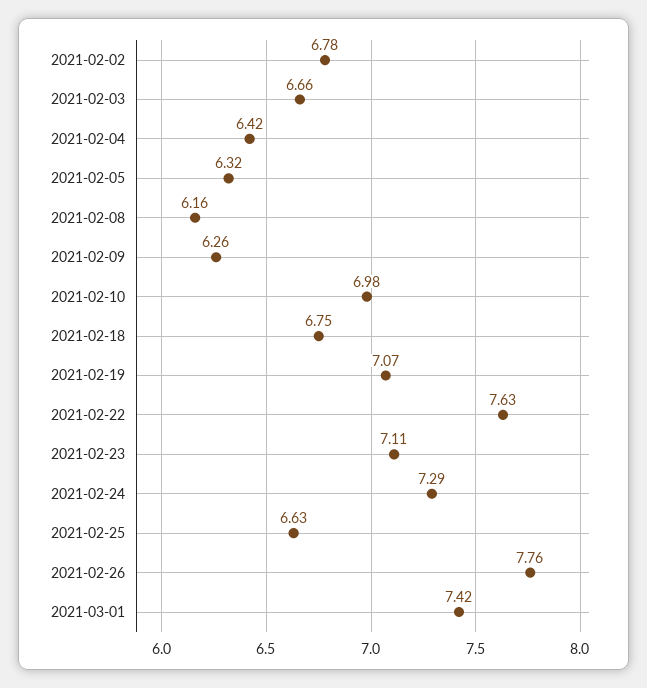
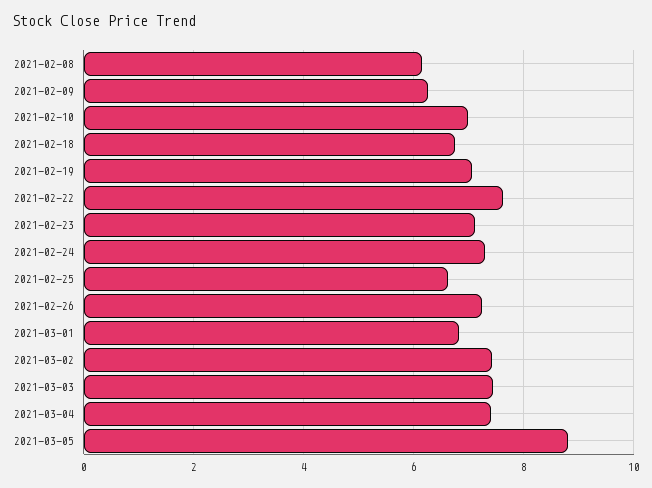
2021-02-02: 6.78 -> none
2021-02-03: 6.66 -> none
2021-02-04: 6.42 -> none
2021-02-05: 6.32 -> none
2021-02-26: 7.76 -> 7.2
2021-03-01: 7.42 -> 6.8
2021-03-02: none -> 7.4
2021-03-03: none -> 7.4
2021-03-04: none -> 7.4
2021-03-05: none -> 8.8

